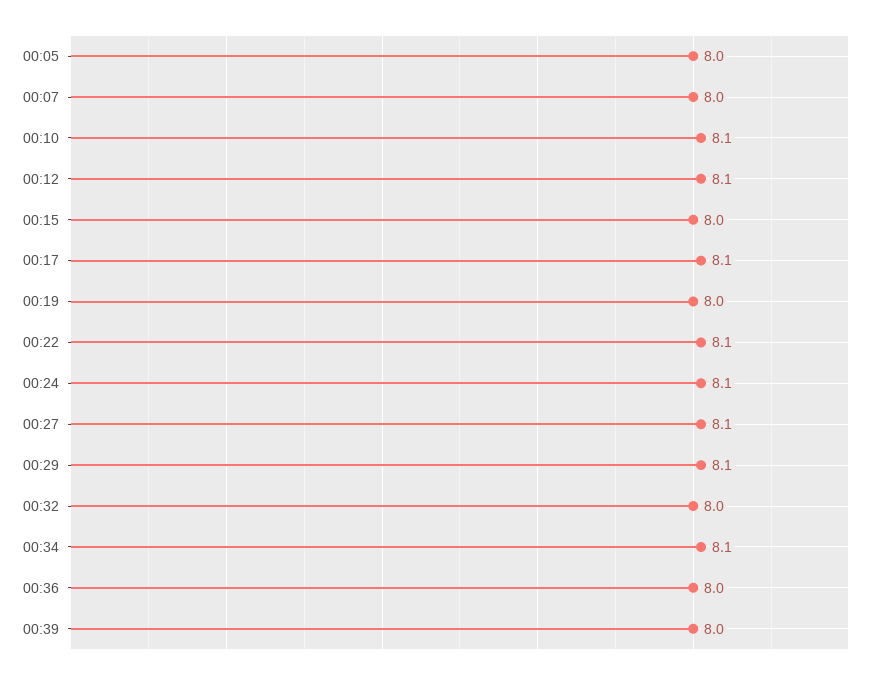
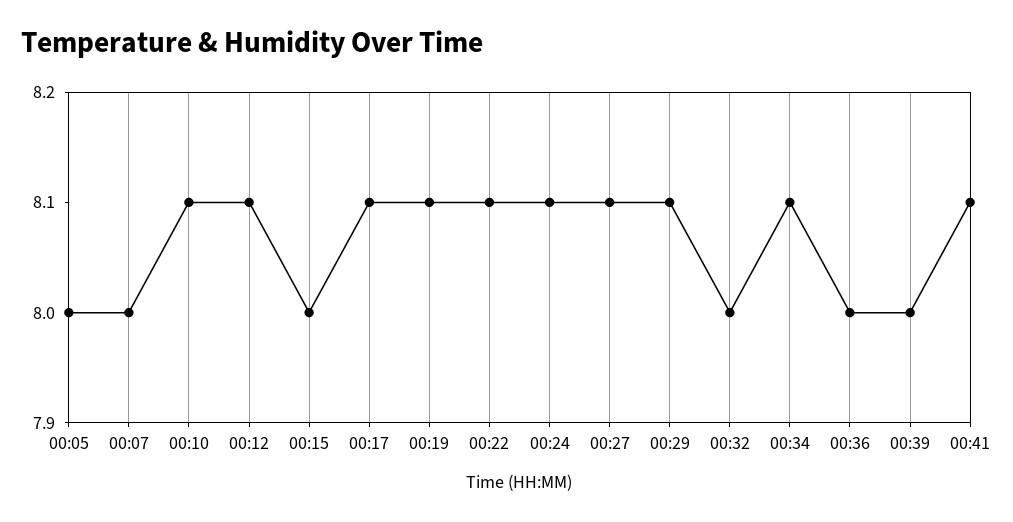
00:19: 8 -> 8.1
00:41: none -> 8.1

